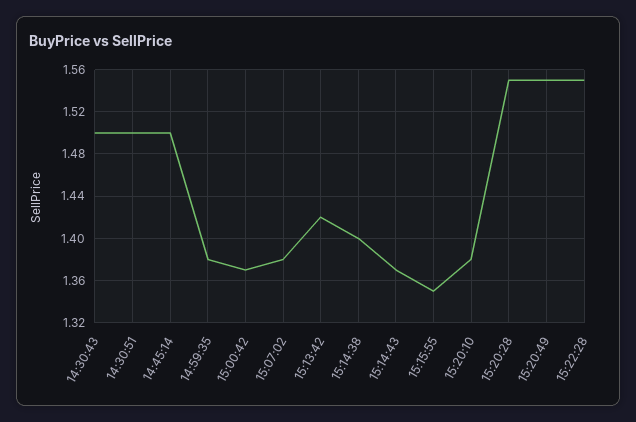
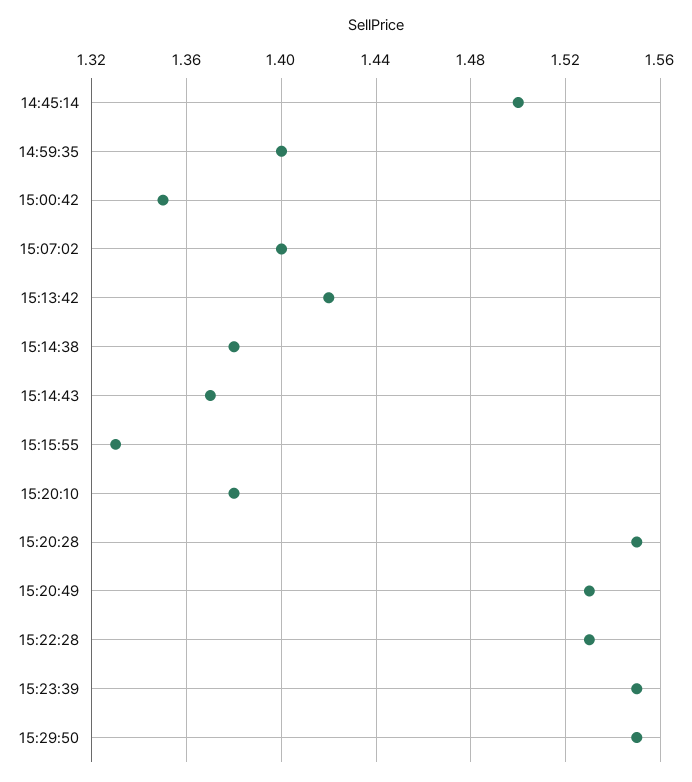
14:30:43: 1.5 -> none
14:30:51: 1.5 -> none
14:59:35: 1.38 -> 1.4
15:00:42: 1.37 -> 1.35
15:07:02: 1.38 -> 1.4
15:14:38: 1.4 -> 1.38
15:15:55: 1.35 -> 1.33
15:20:49: 1.55 -> 1.53
15:22:28: 1.55 -> 1.53
15:23:39: none -> 1.55
15:29:50: none -> 1.55

